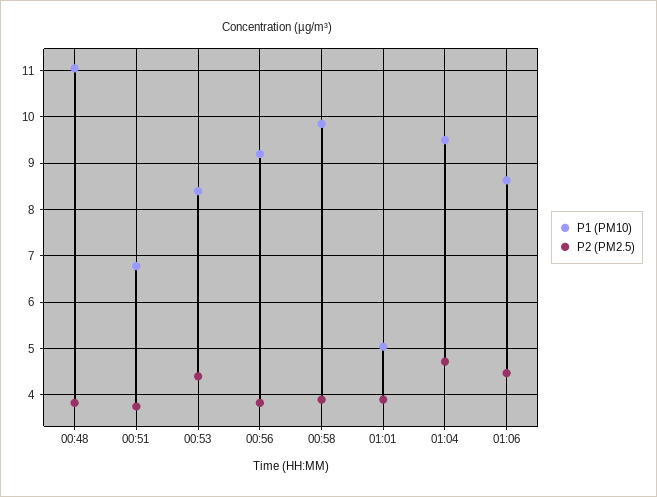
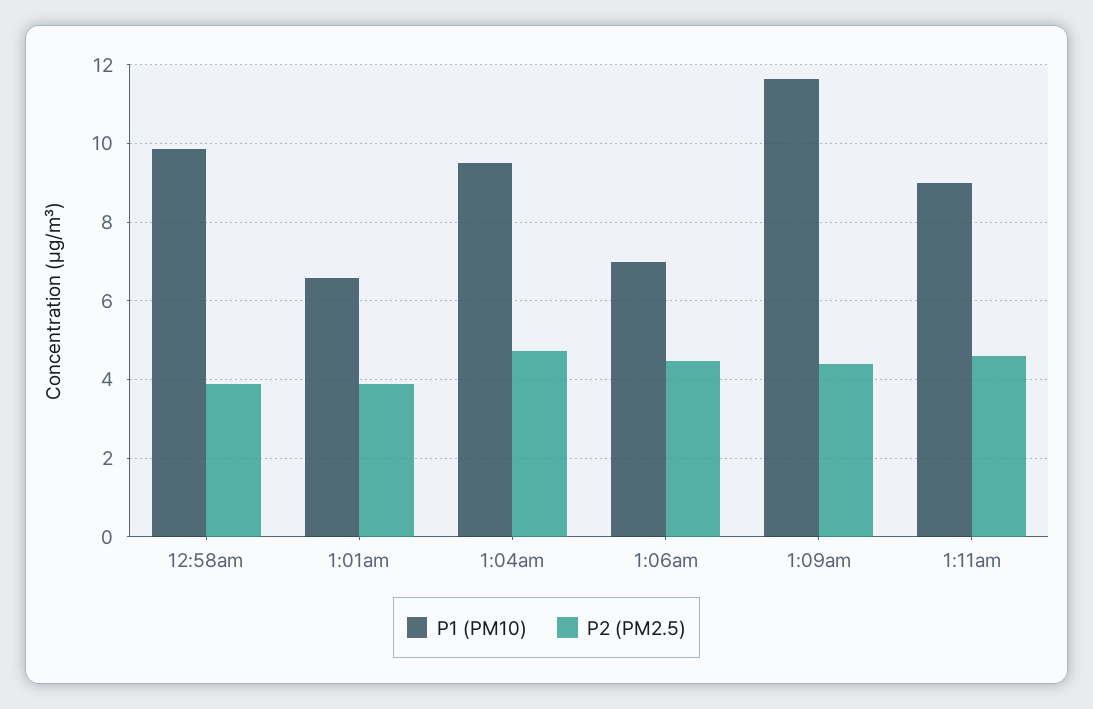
P1 (PM10), 00:48: 11 -> none
P2 (PM2.5), 00:48: 3.8 -> none
P1 (PM10), 00:51: 6.8 -> none
P2 (PM2.5), 00:51: 3.8 -> none
P1 (PM10), 00:53: 8.4 -> none
P2 (PM2.5), 00:53: 4.4 -> none
P1 (PM10), 00:56: 9.2 -> none
P2 (PM2.5), 00:56: 3.8 -> none
P1 (PM10), 01:01: 5 -> 6.6
P1 (PM10), 01:06: 8.6 -> 7
P1 (PM10), 1:09am: none -> 11.6
P2 (PM2.5), 1:09am: none -> 4.4
P1 (PM10), 1:11am: none -> 9
P2 (PM2.5), 1:11am: none -> 4.6

